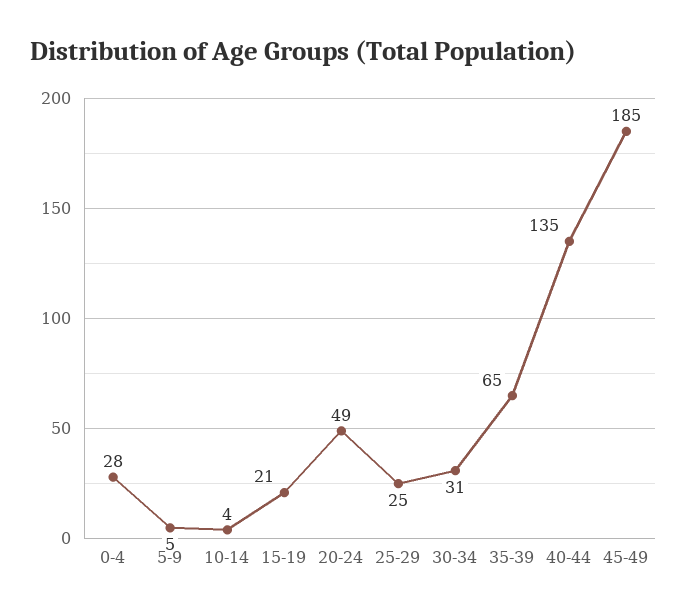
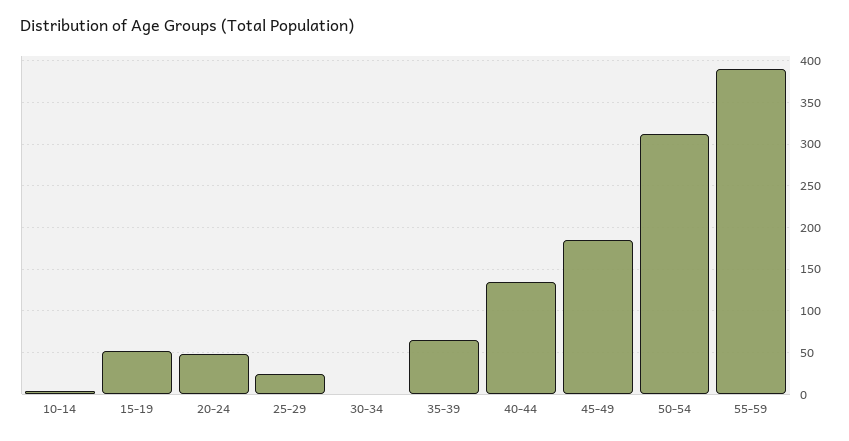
0-4: 28 -> none
5-9: 5 -> none
15-19: 21 -> 50
30-34: 31 -> 0
50-54: none -> 310
55-59: none -> 390

